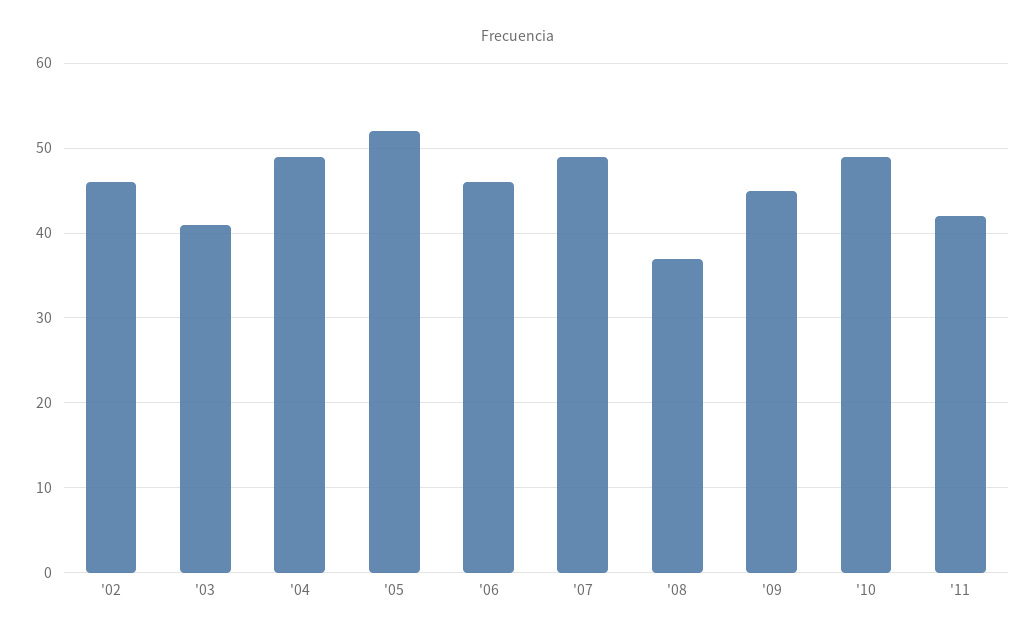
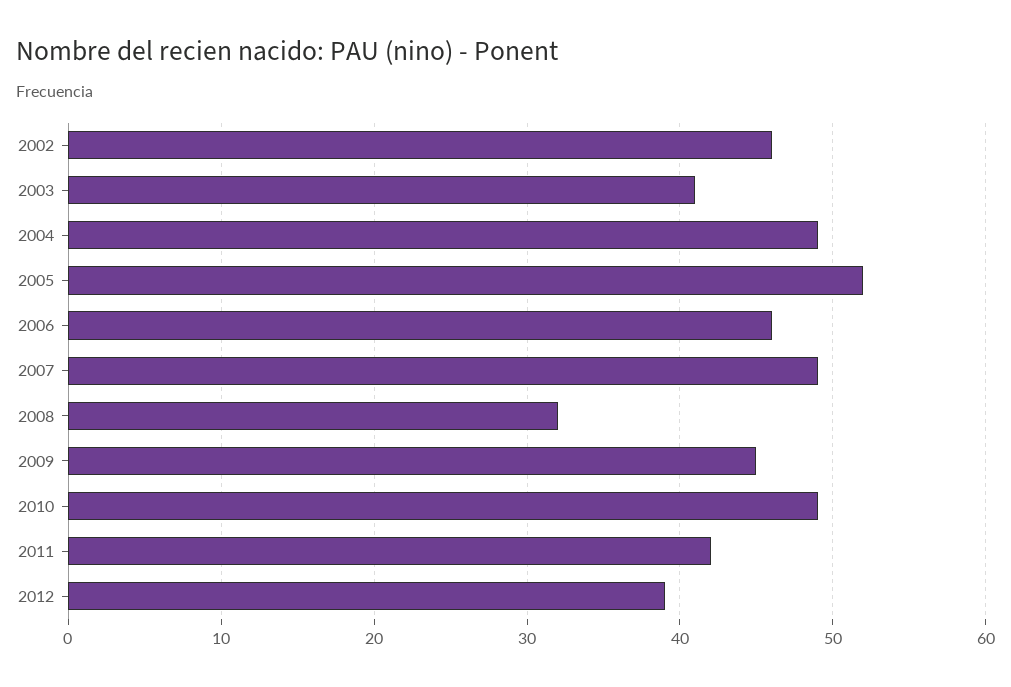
'08: 37 -> 32
2012: none -> 39

